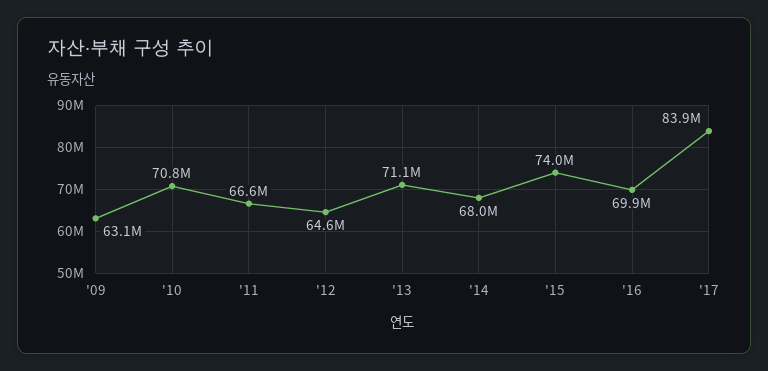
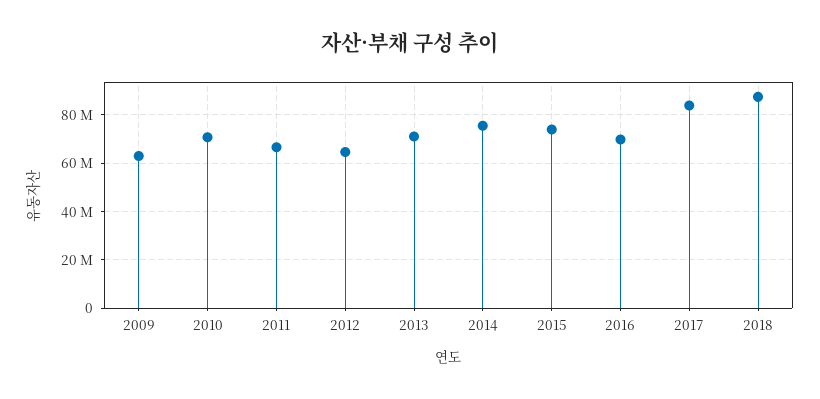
'14: 68000000 -> 75000000
2018: none -> 87500000

